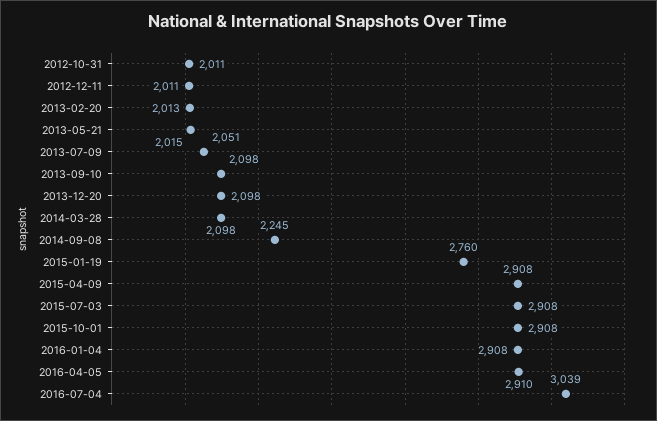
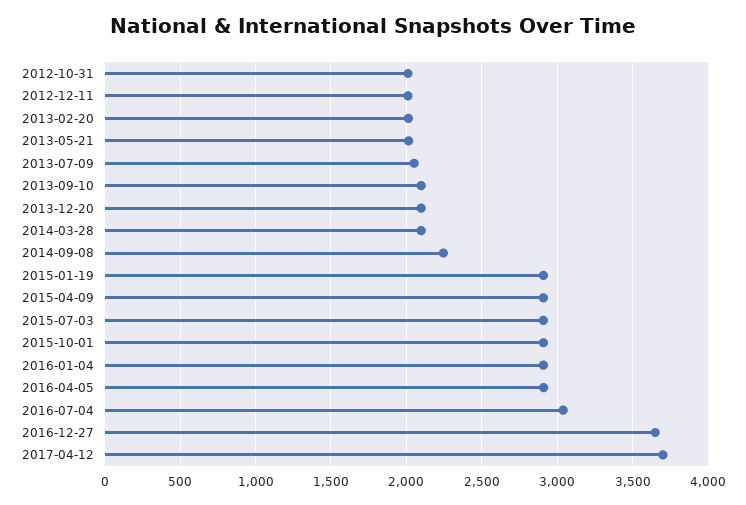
2015-01-19: 2760 -> 2900
2016-12-27: none -> 3650
2017-04-12: none -> 3700

